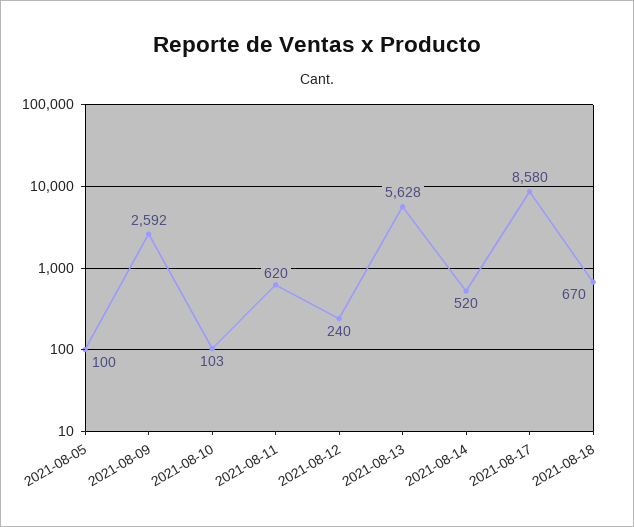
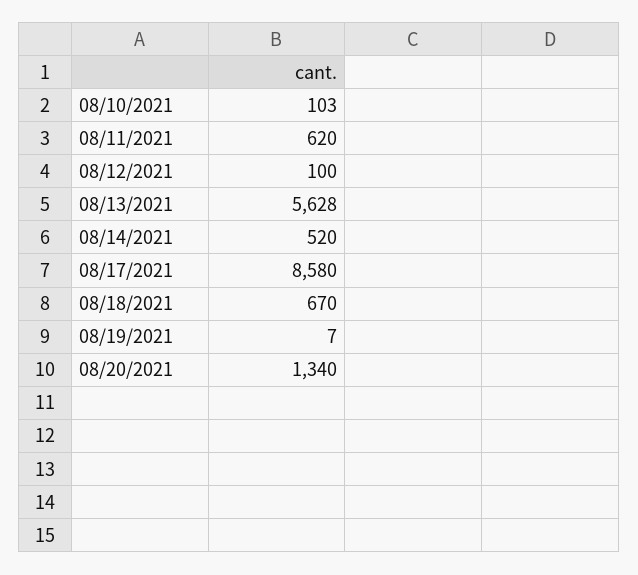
2021-08-05: 100 -> none
2021-08-09: 2592 -> none
2021-08-12: 240 -> 100
08/19/2021: none -> 7
08/20/2021: none -> 1340

